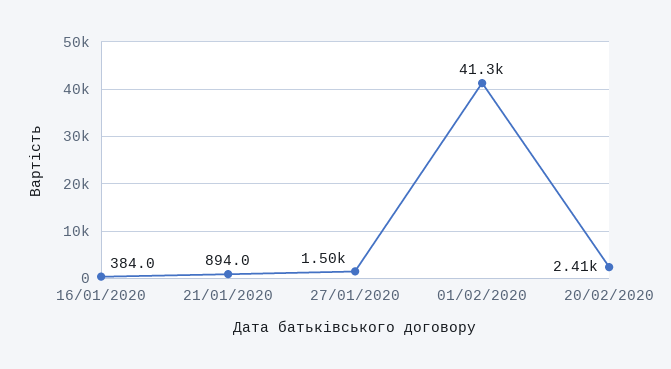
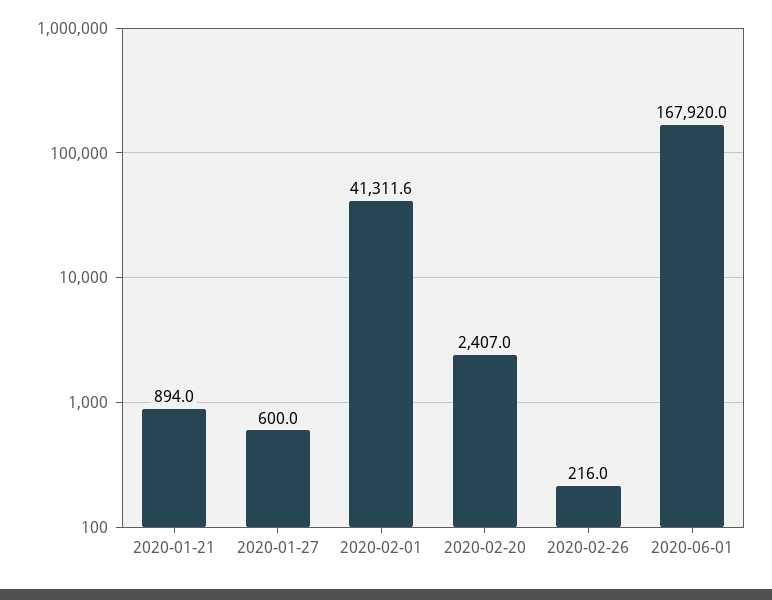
16/01/2020: 384 -> none
27/01/2020: 1500 -> 600
2020-02-26: none -> 216
2020-06-01: none -> 167920

